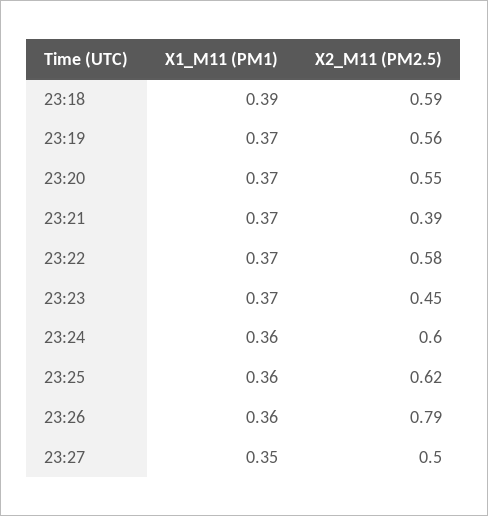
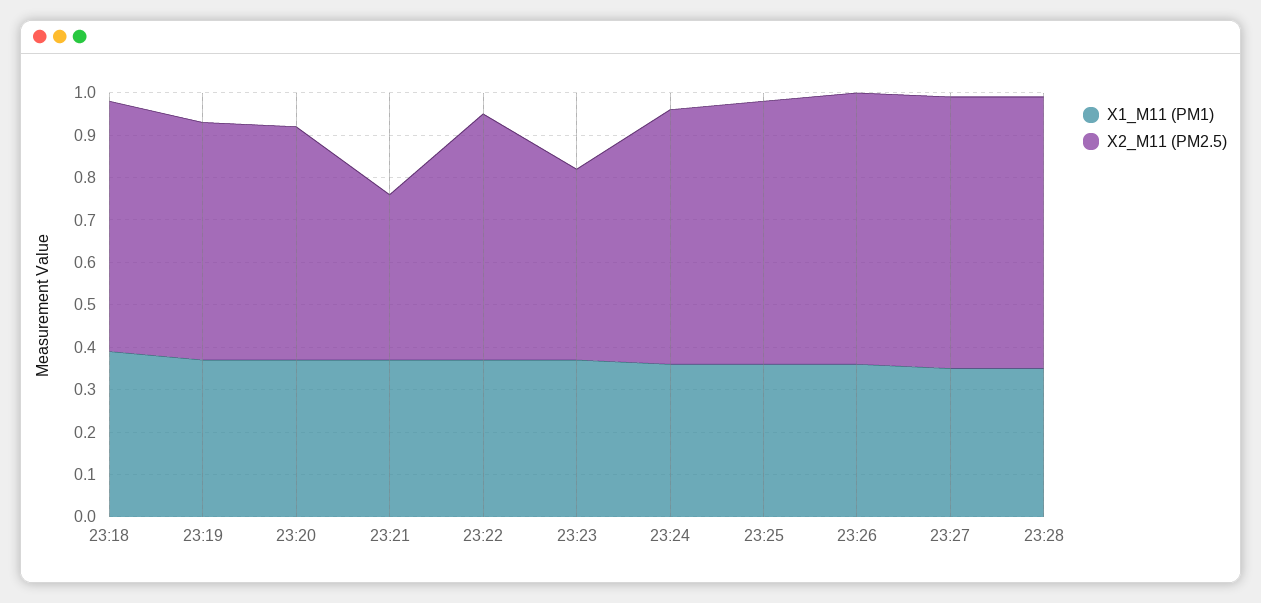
X2_M11 (PM2.5), 23:26: 0.79 -> 0.65
X2_M11 (PM2.5), 23:27: 0.5 -> 0.65
X1_M11 (PM1), 23:28: none -> 0.35
X2_M11 (PM2.5), 23:28: none -> 0.65

